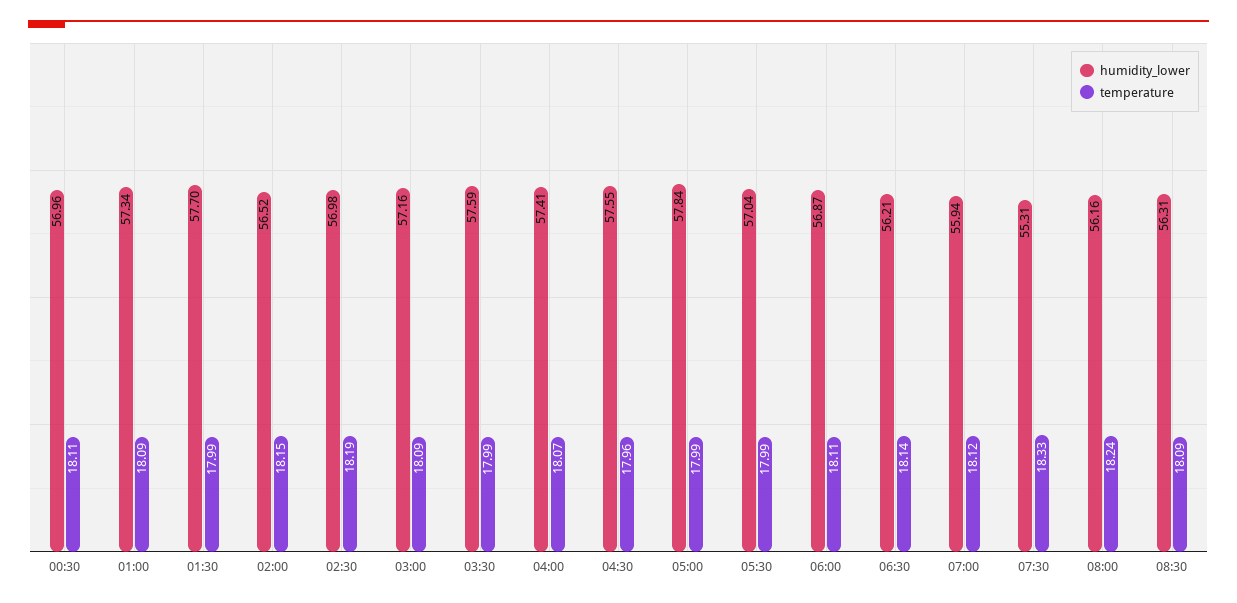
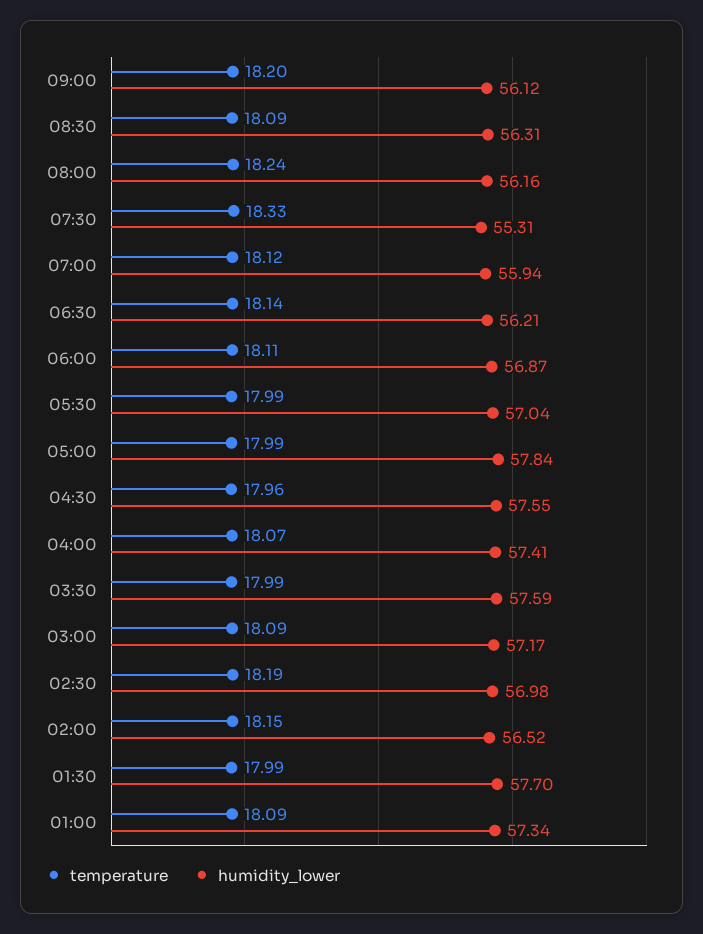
humidity_lower, 00:30: 56.96 -> none
temperature, 00:30: 18.11 -> none
humidity_lower, 03:00: 57.16 -> 57.17
temperature, 09:00: none -> 18.2
humidity_lower, 09:00: none -> 56.12

